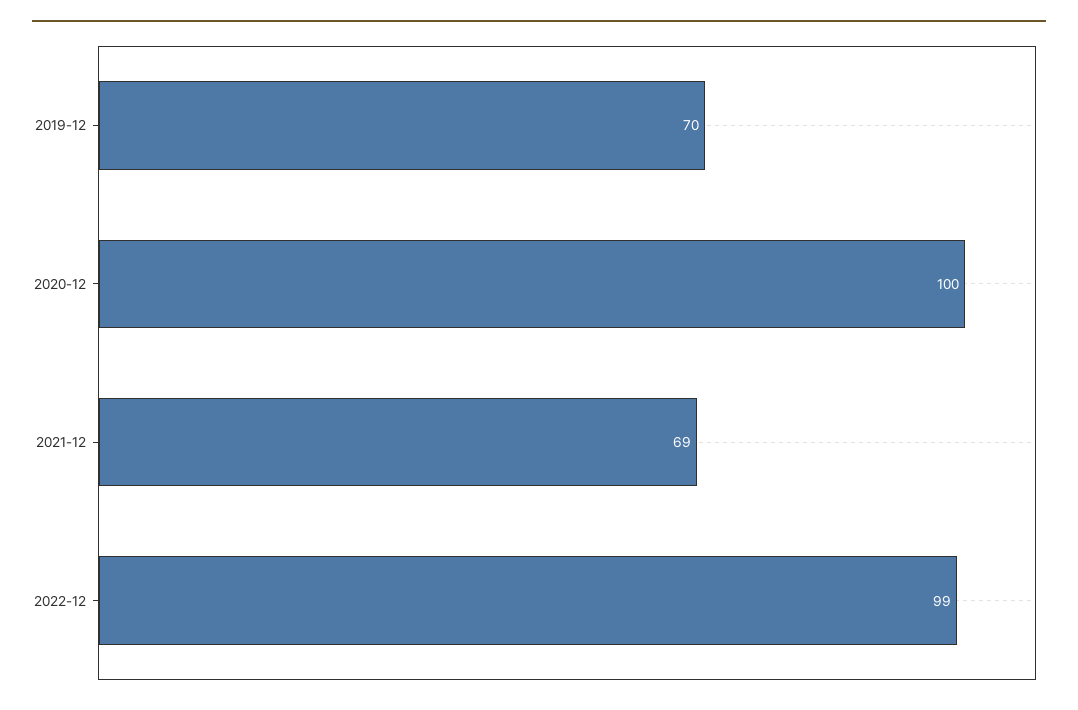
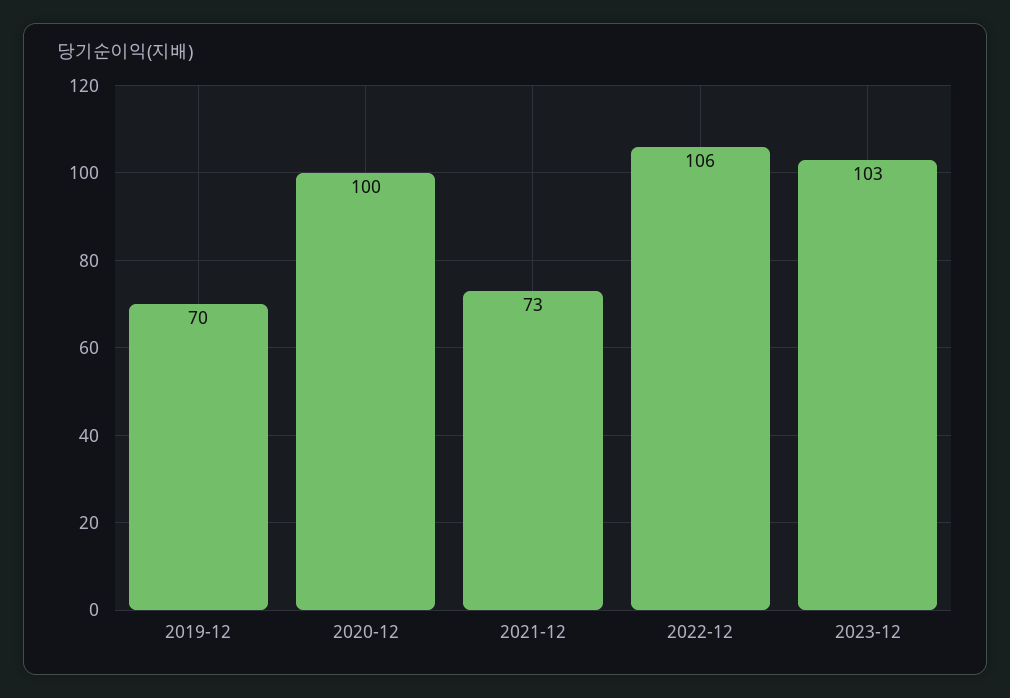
2021-12: 69 -> 73
2022-12: 99 -> 106
2023-12: none -> 103

